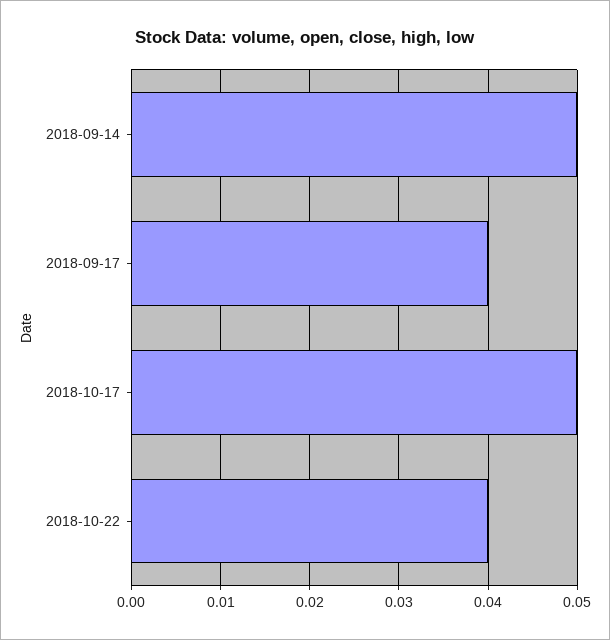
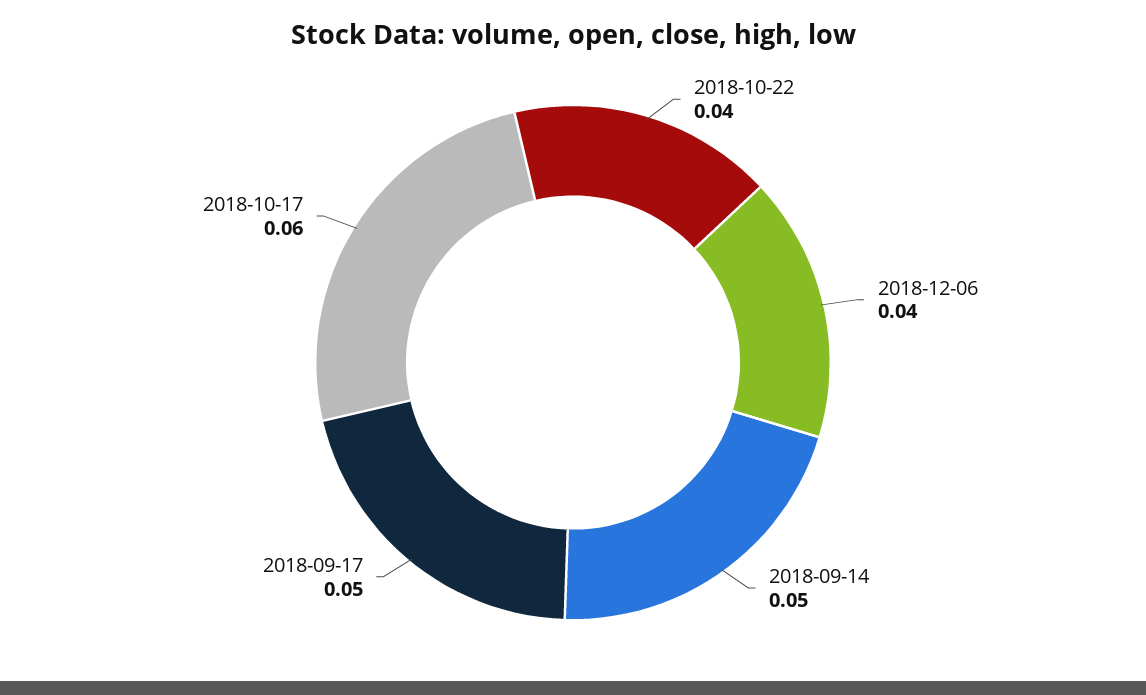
2018-09-17: 0.04 -> 0.05
2018-10-17: 0.05 -> 0.06
2018-12-06: none -> 0.04

